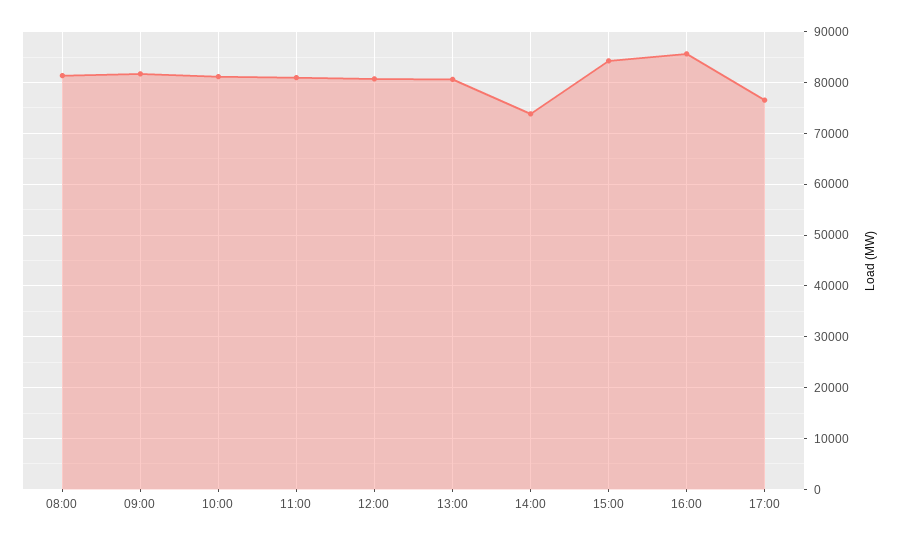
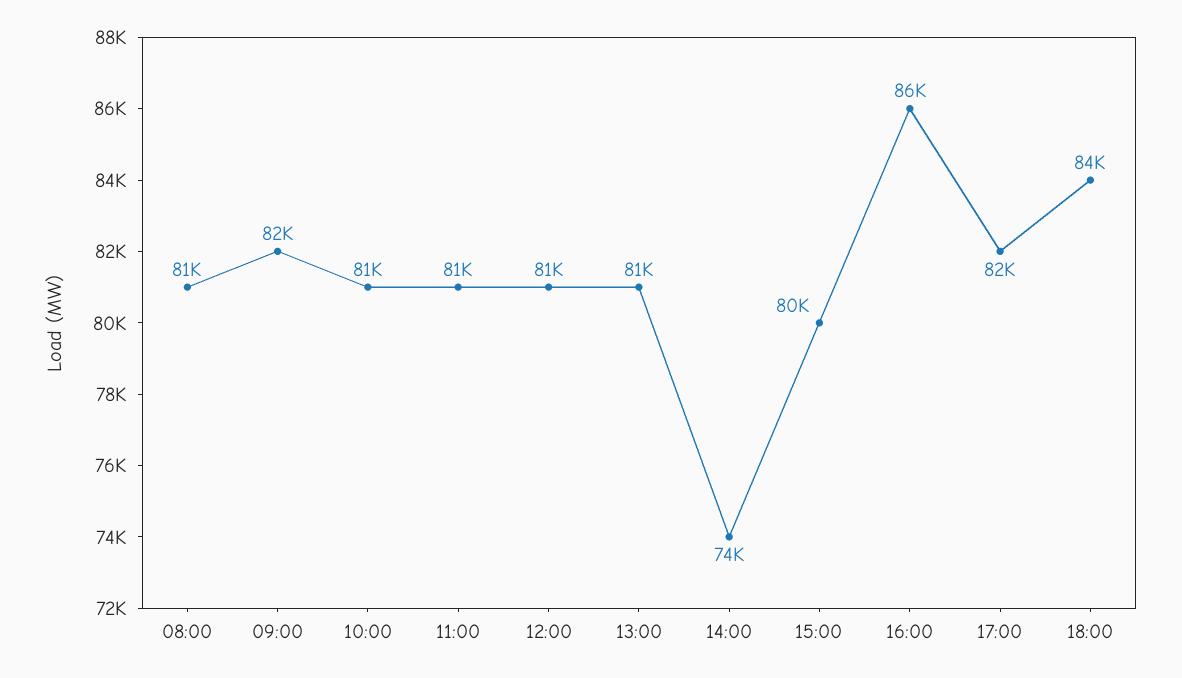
15:00: 84000 -> 80000
17:00: 76000 -> 82000
18:00: none -> 84000

